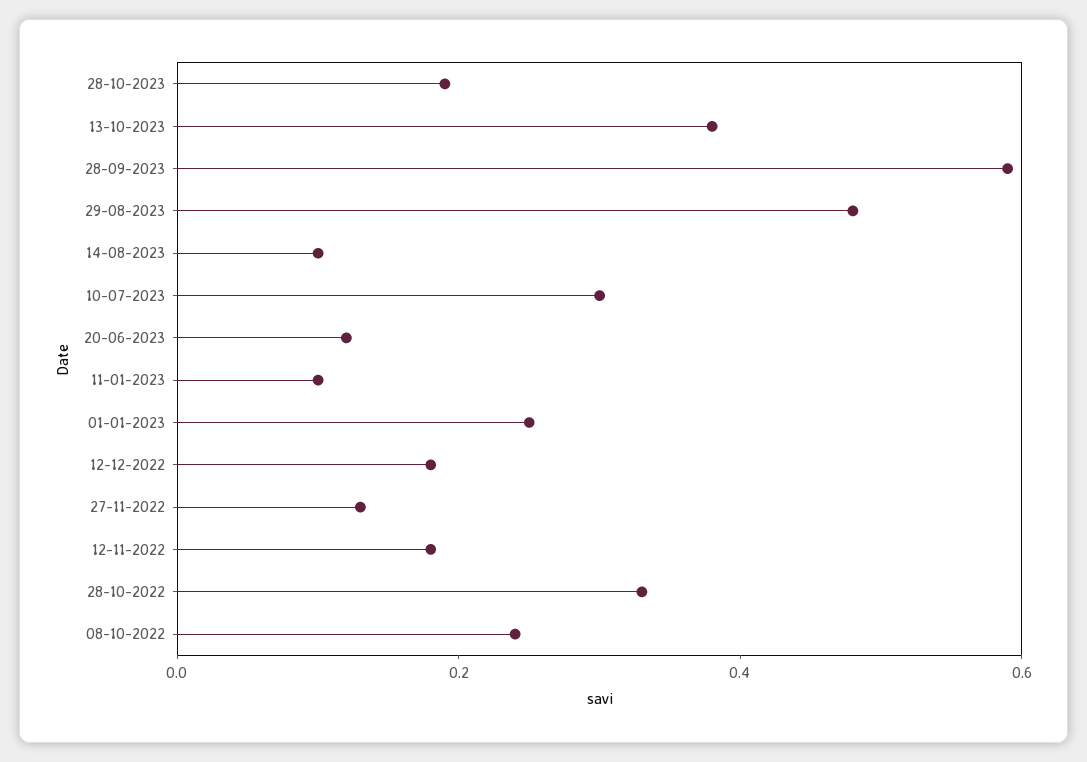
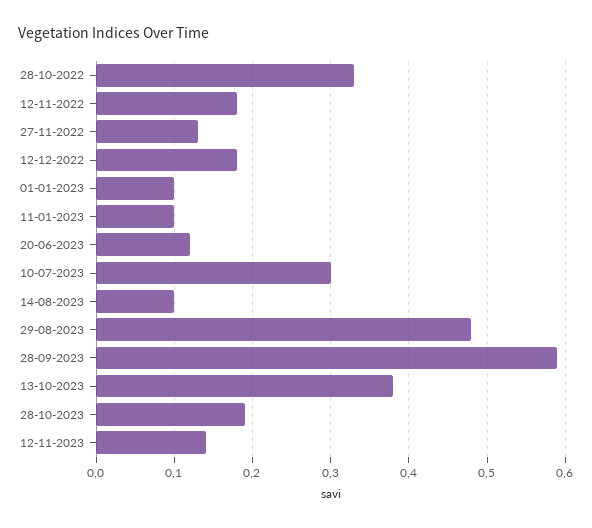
01-01-2023: 0.25 -> 0.1
08-10-2022: 0.25 -> none
12-11-2023: none -> 0.14

